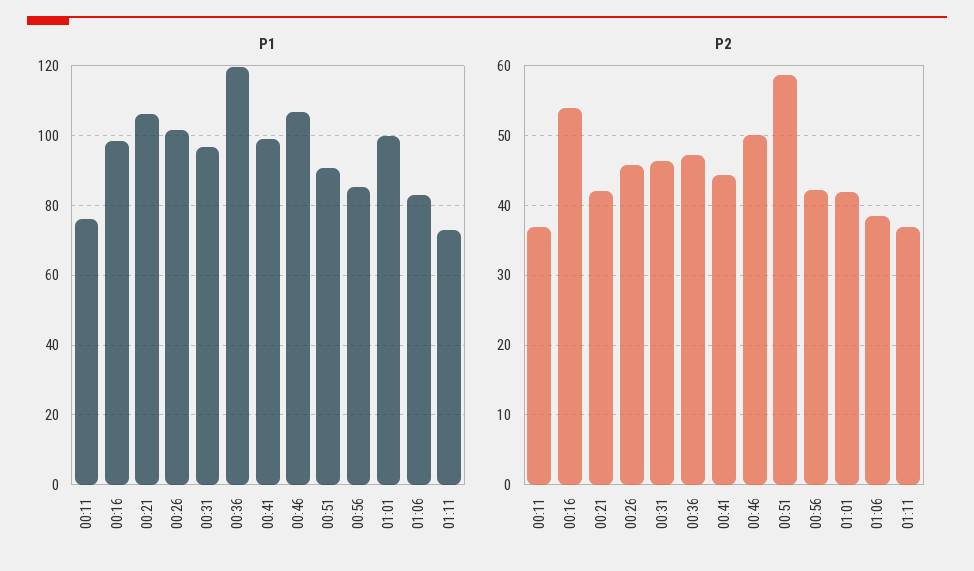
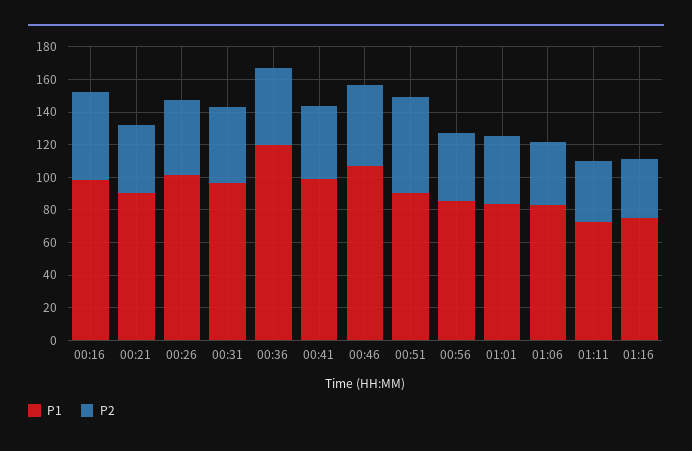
P1, 00:11: 76 -> none
P1, 00:21: 106 -> 90
P1, 01:01: 100 -> 85
P2, 00:11: 37 -> none
P1, 01:16: none -> 75
P2, 01:16: none -> 35

